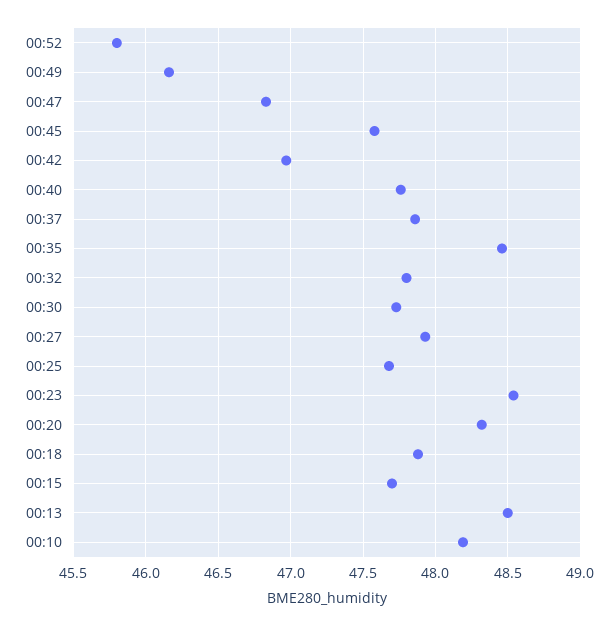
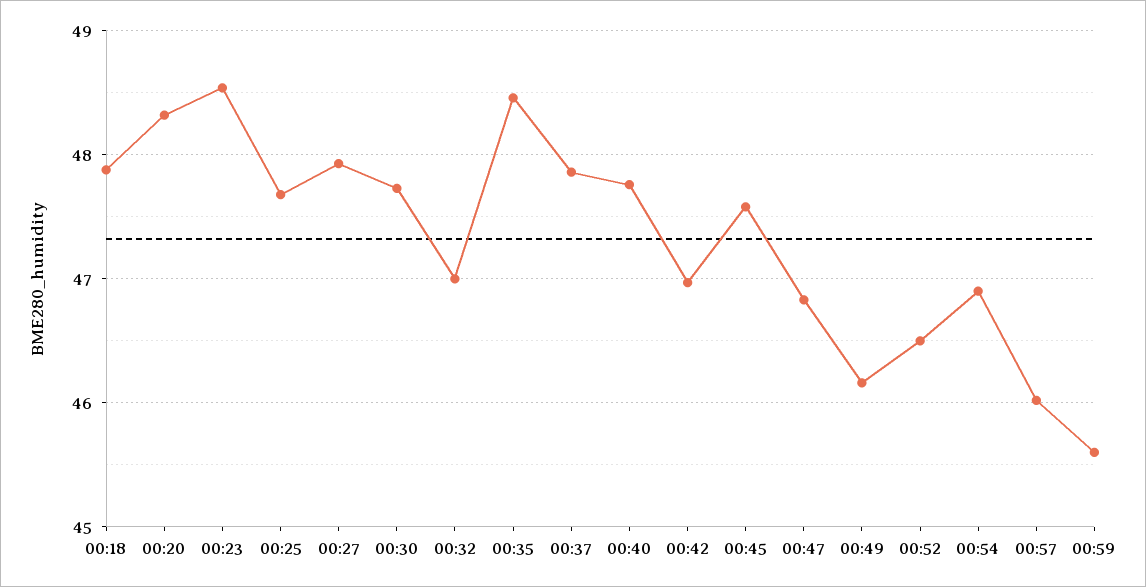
00:52: 45.8 -> 46.5
00:32: 47.8 -> 47
00:15: 47.7 -> none
00:13: 48.5 -> none
00:10: 48.2 -> none
00:54: none -> 46.9
00:57: none -> 46
00:59: none -> 45.6

